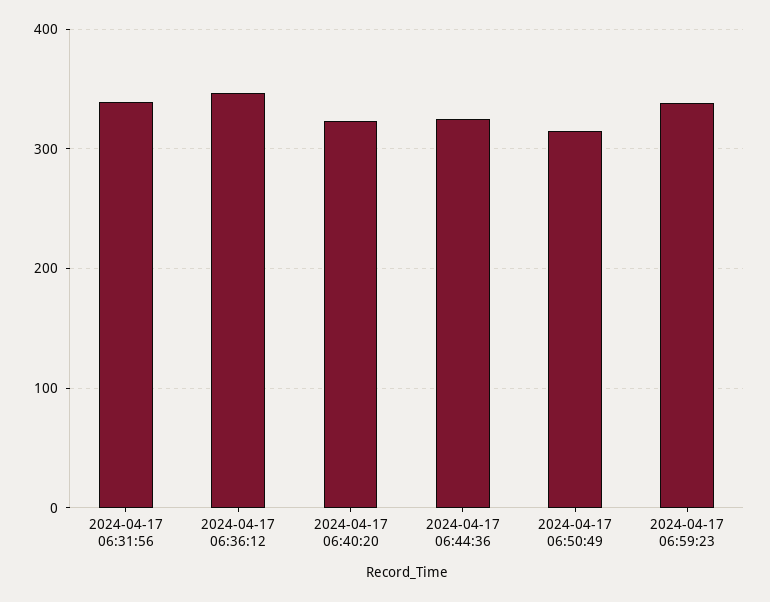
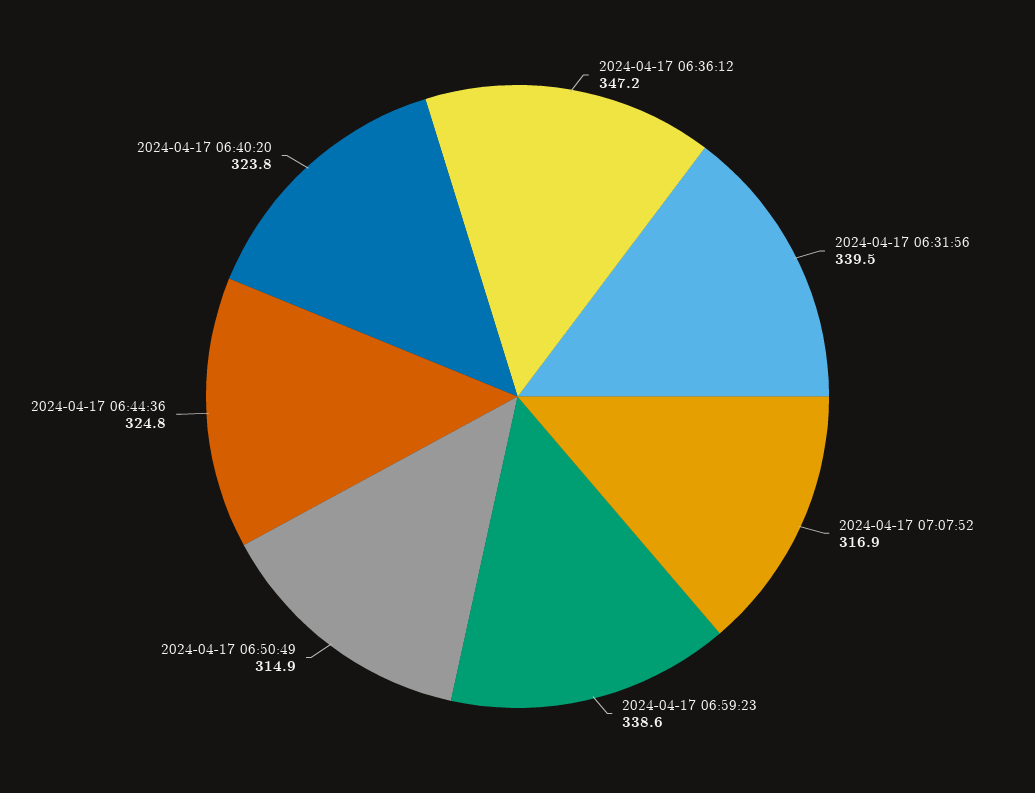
2024-04-17 07:07:52: none -> 316.9

